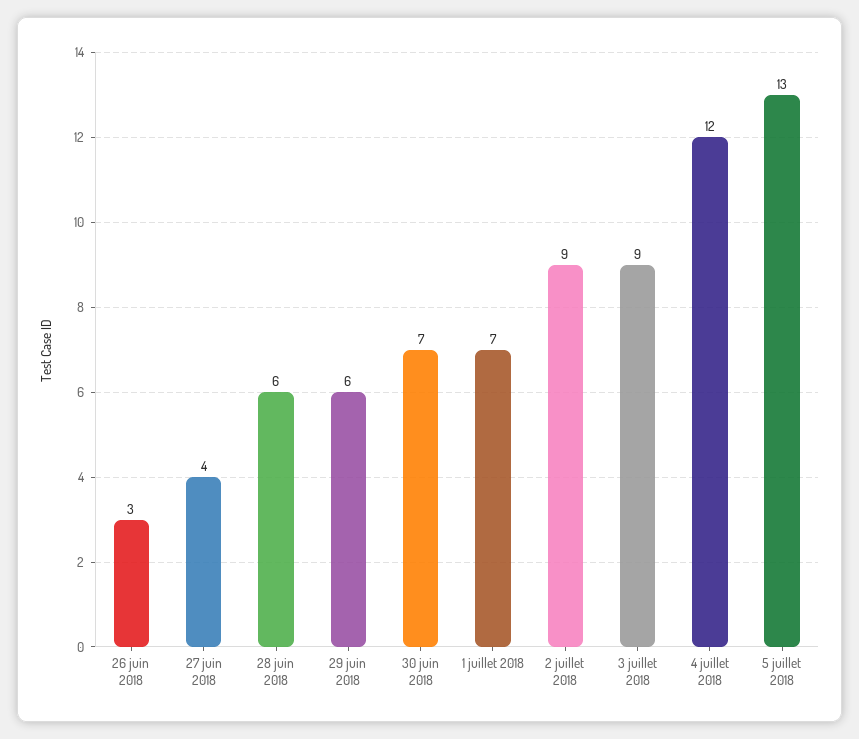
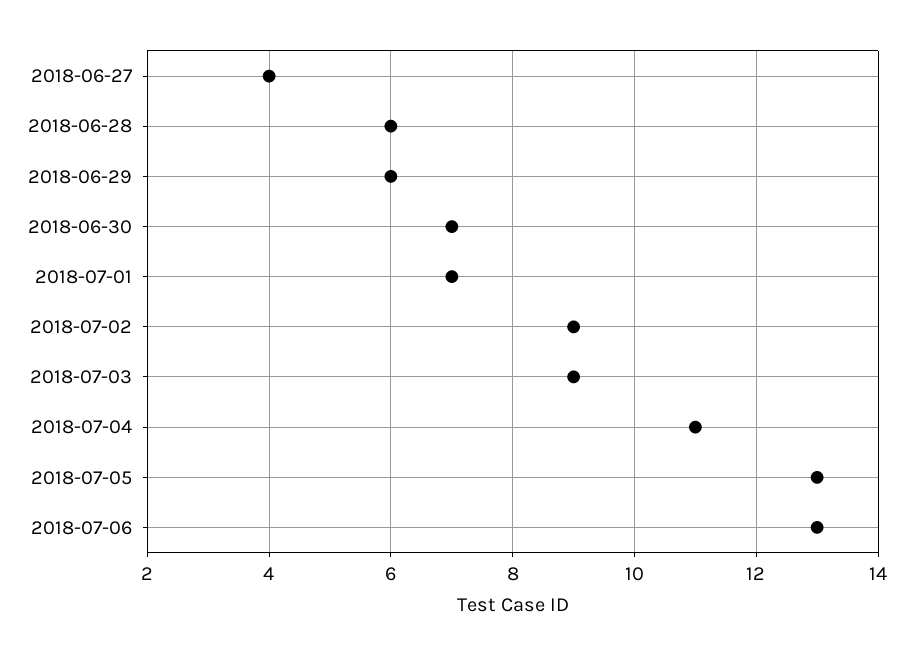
26 juin 2018: 3 -> none
4 juillet 2018: 12 -> 11
2018-07-06: none -> 13

